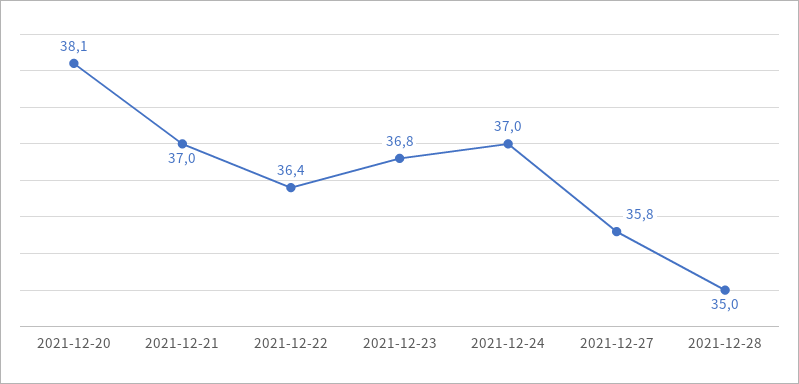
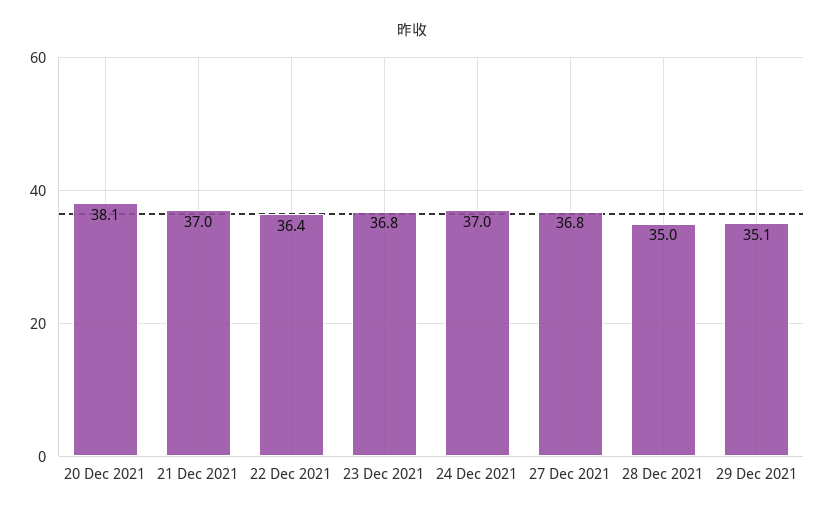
2021-12-27: 35.8 -> 36.8
29 Dec 2021: none -> 35.1

